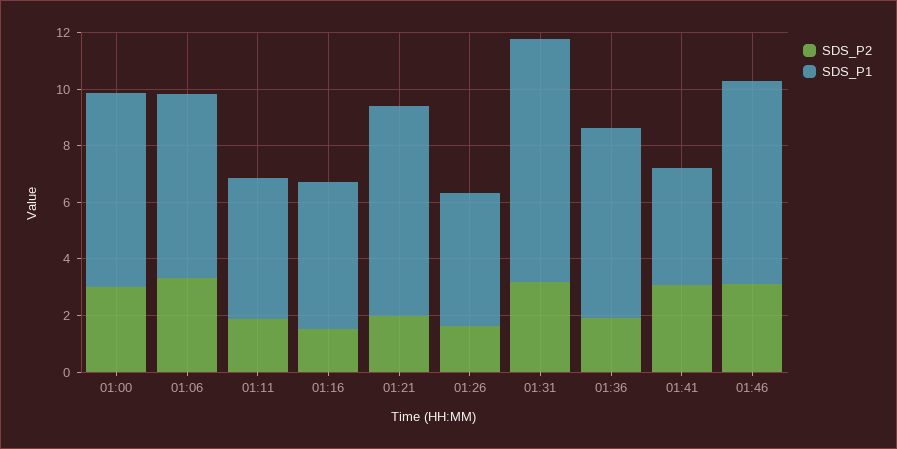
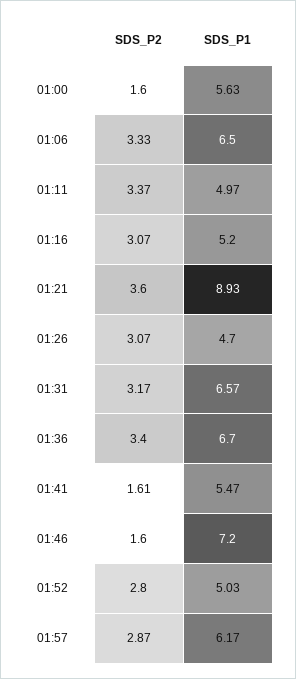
SDS_P2, 01:00: 3 -> 1.6
SDS_P1, 01:00: 7 -> 5.63
SDS_P2, 01:11: 2 -> 3.37
SDS_P2, 01:16: 1.5 -> 3.07
SDS_P2, 01:21: 2 -> 3.6
SDS_P1, 01:21: 7.5 -> 8.93
SDS_P2, 01:26: 1.5 -> 3.07
SDS_P1, 01:31: 8.5 -> 6.57
SDS_P2, 01:36: 2 -> 3.4
SDS_P2, 01:41: 3 -> 1.61
SDS_P1, 01:41: 4 -> 5.47
SDS_P2, 01:46: 3 -> 1.6
SDS_P2, 01:52: none -> 2.8
SDS_P1, 01:52: none -> 5.03
SDS_P2, 01:57: none -> 2.87
SDS_P1, 01:57: none -> 6.17

